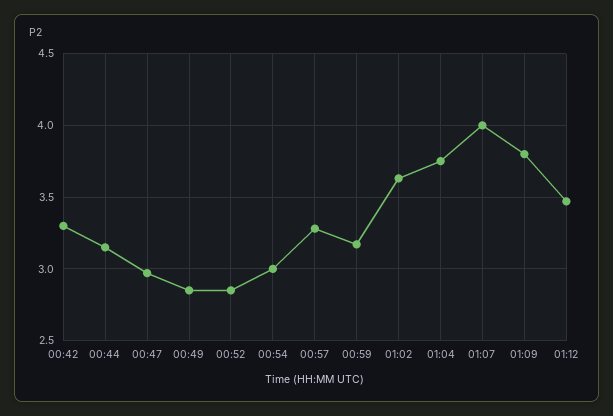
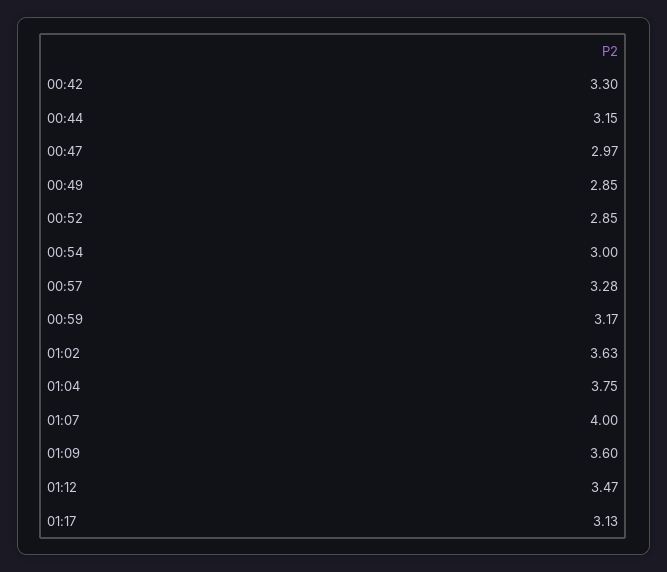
01:09: 3.8 -> 3.6
01:17: none -> 3.13

